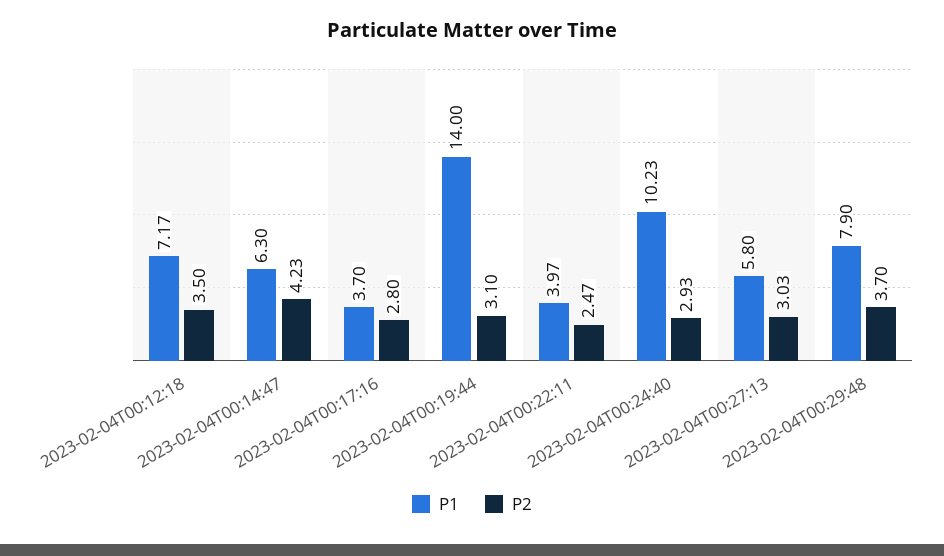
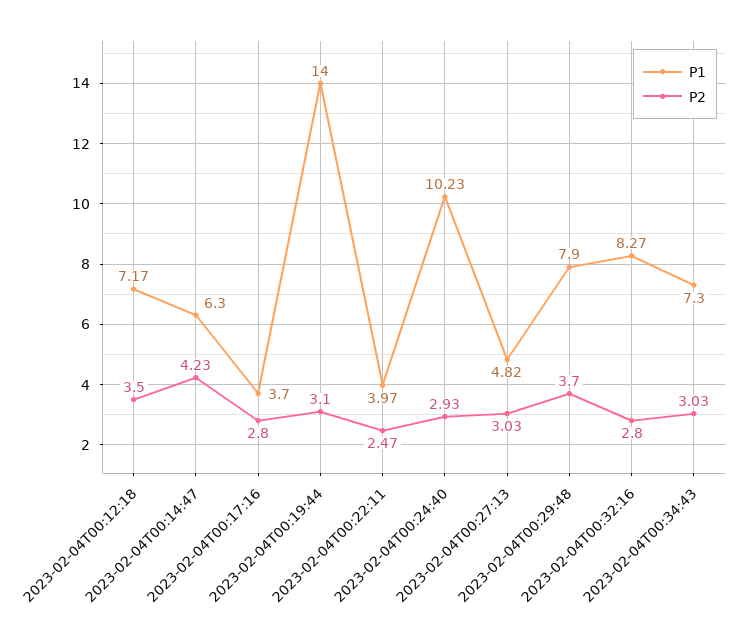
P1, 2023-02-04T00:27:13: 5.8 -> 4.82
P1, 2023-02-04T00:32:16: none -> 8.27
P2, 2023-02-04T00:32:16: none -> 2.8
P1, 2023-02-04T00:34:43: none -> 7.3
P2, 2023-02-04T00:34:43: none -> 3.03

